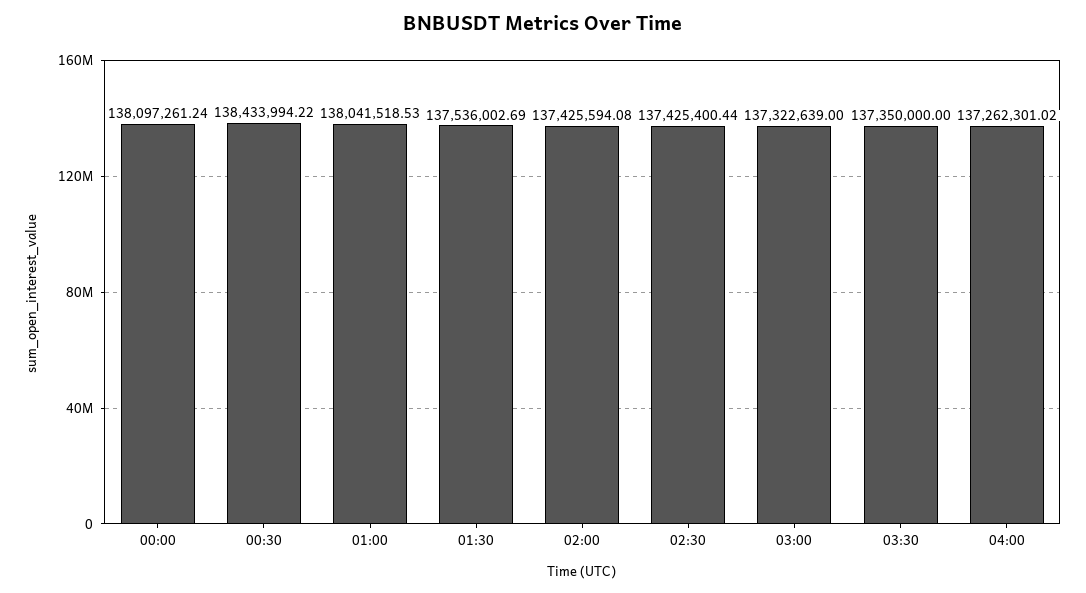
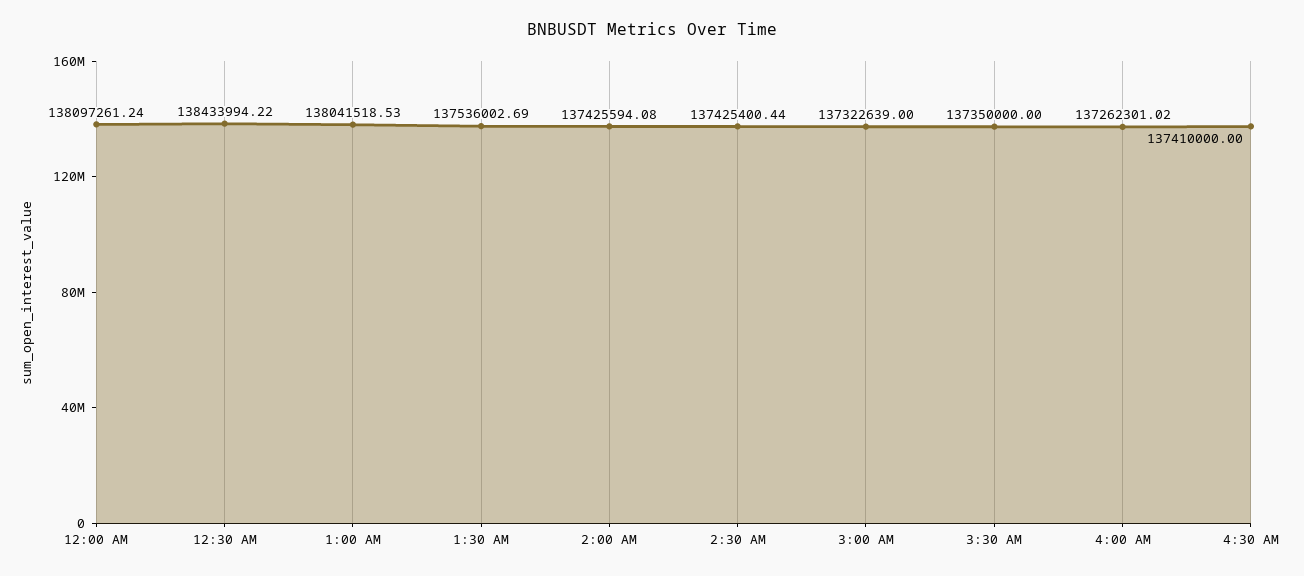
4:30 AM: none -> 137410000

